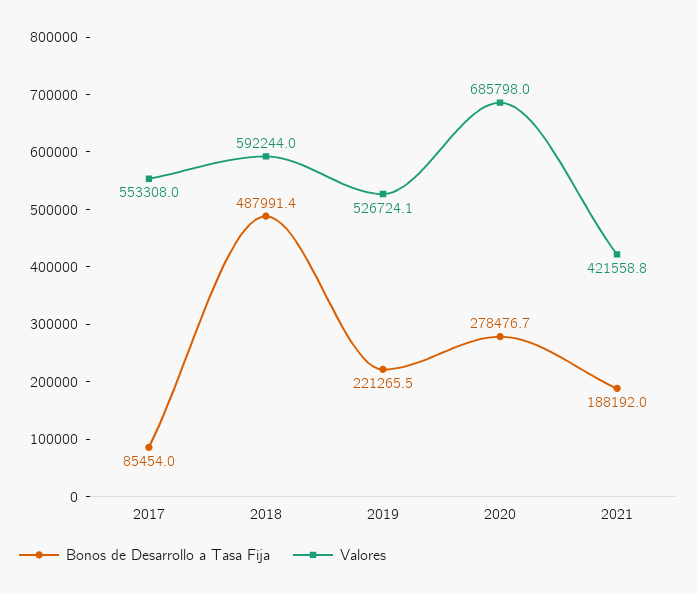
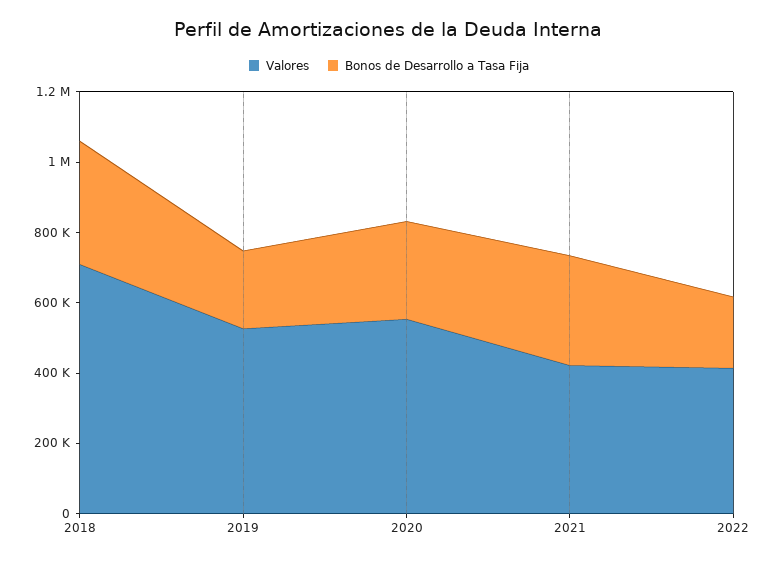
Bonos de Desarrollo a Tasa Fija, 2017: 85454 -> none
Valores, 2017: 553308 -> none
Bonos de Desarrollo a Tasa Fija, 2018: 487991.4 -> 350000
Valores, 2018: 592244 -> 700000
Valores, 2020: 685798 -> 550000
Bonos de Desarrollo a Tasa Fija, 2021: 188192 -> 300000
Valores, 2022: none -> 400000
Bonos de Desarrollo a Tasa Fija, 2022: none -> 200000

